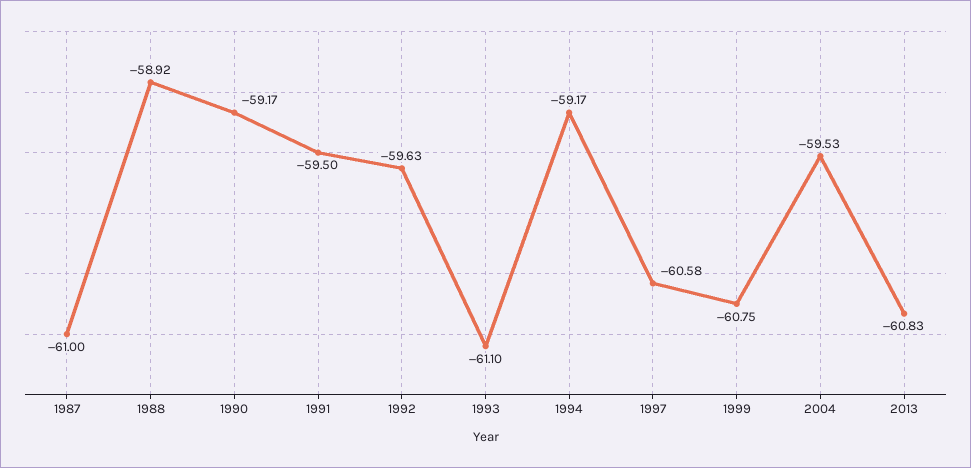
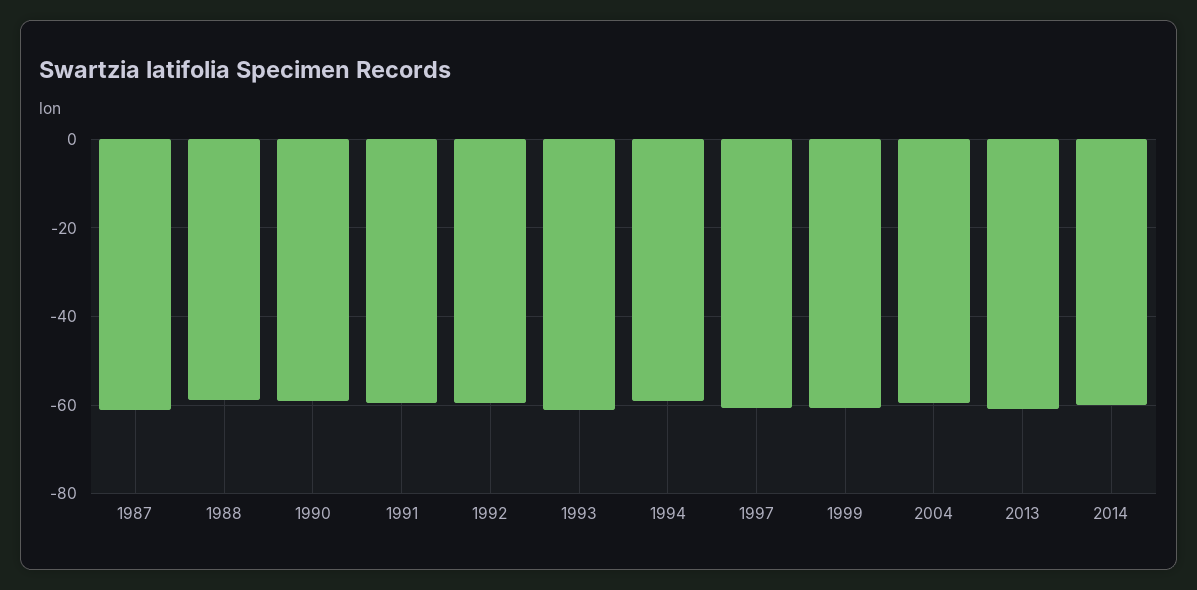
2014: none -> -60

